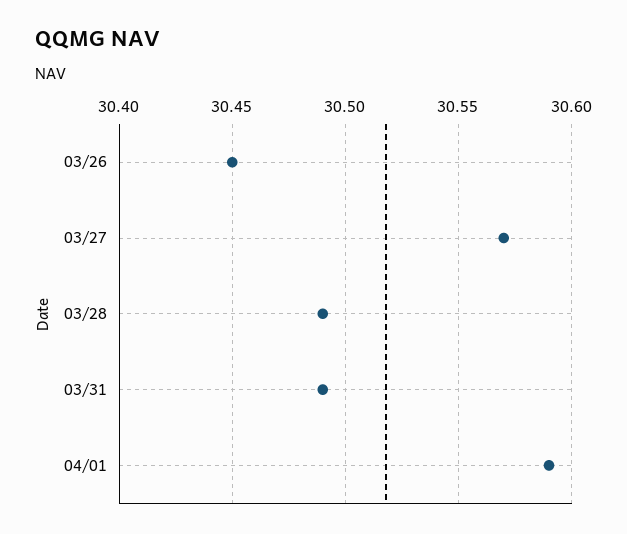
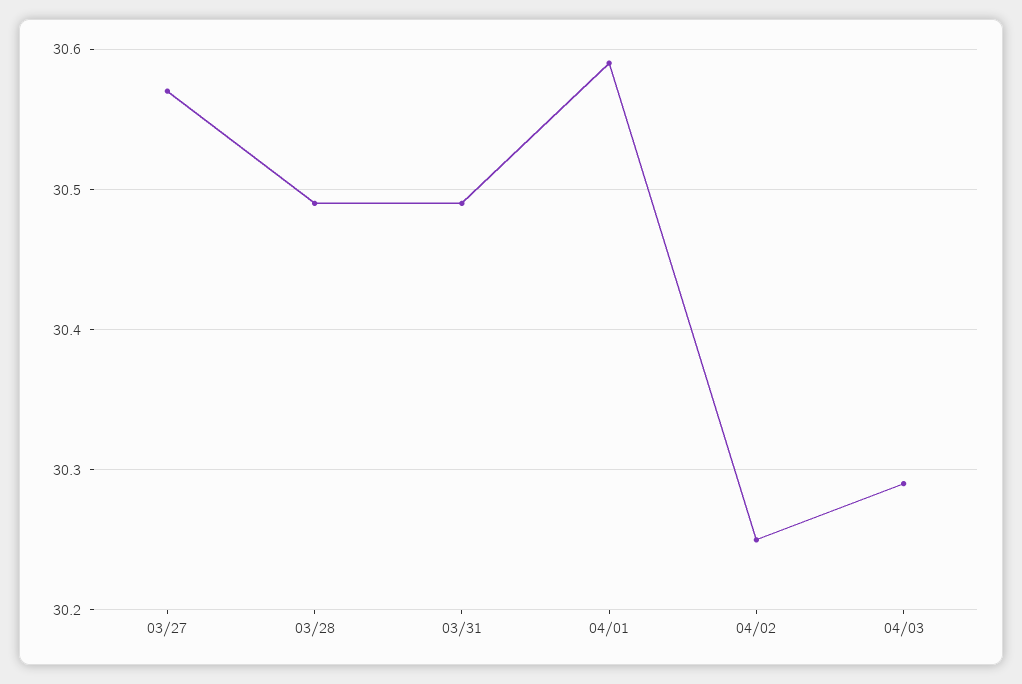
03/26: 30.45 -> none
04/02: none -> 30.25
04/03: none -> 30.29

